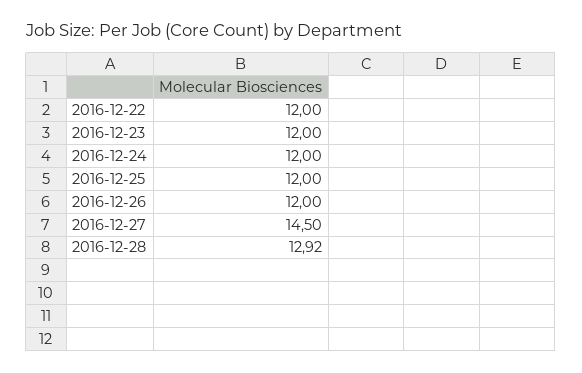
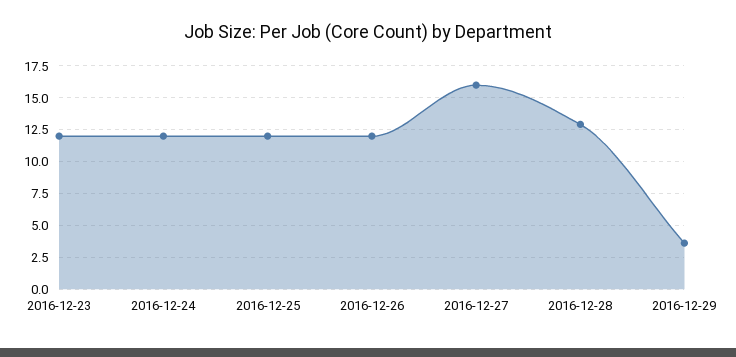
2016-12-22: 12 -> none
2016-12-27: 14.5 -> 16
2016-12-29: none -> 3.5

